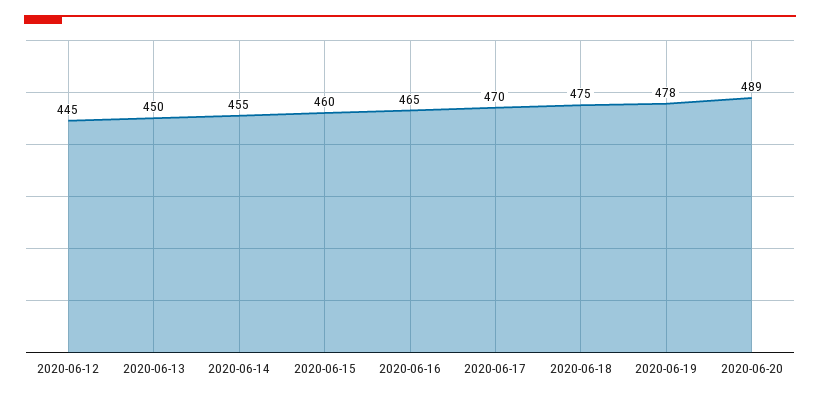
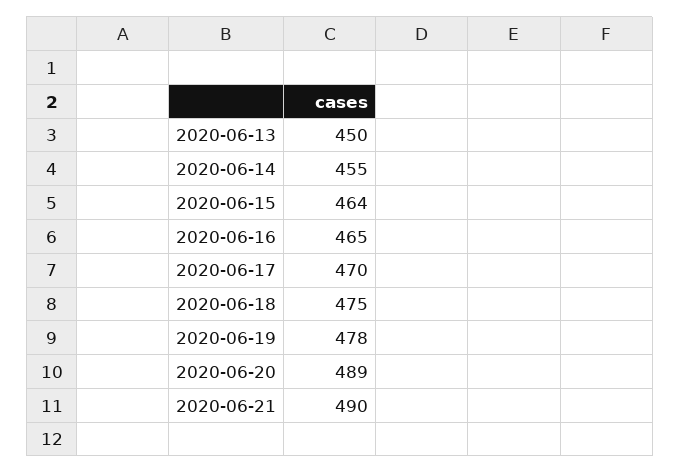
2020-06-12: 445 -> none
2020-06-15: 460 -> 464
2020-06-21: none -> 490

